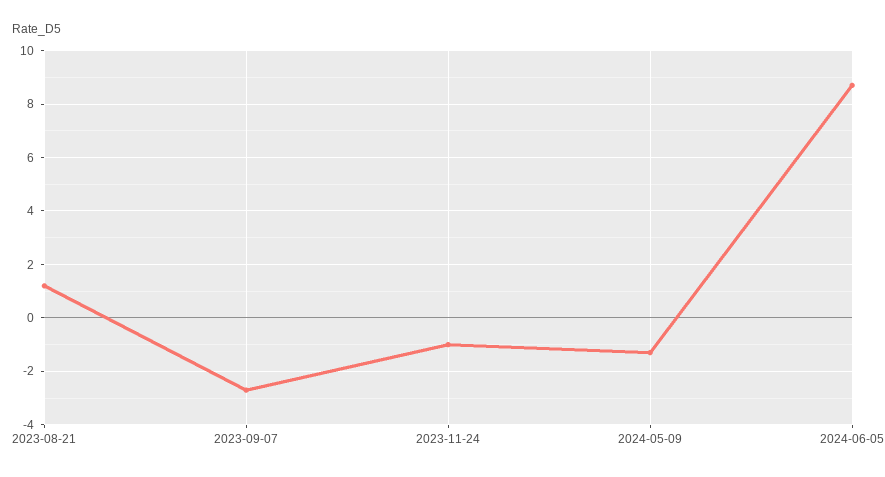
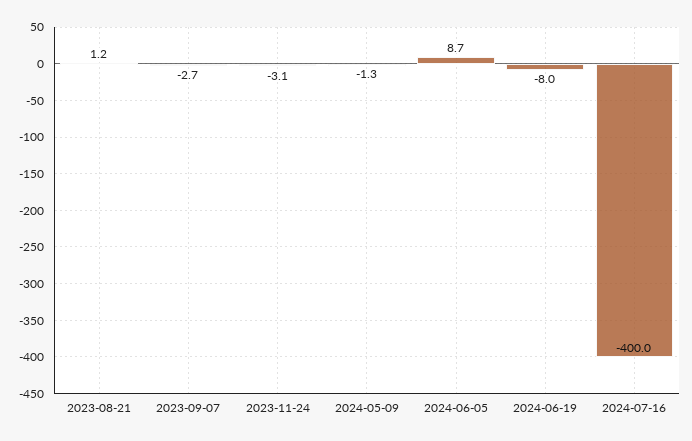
2023-11-24: -1 -> -3.1
2024-06-19: none -> -8
2024-07-16: none -> -400

